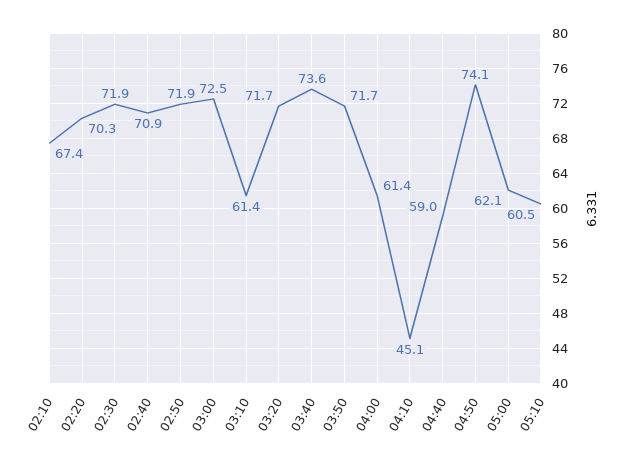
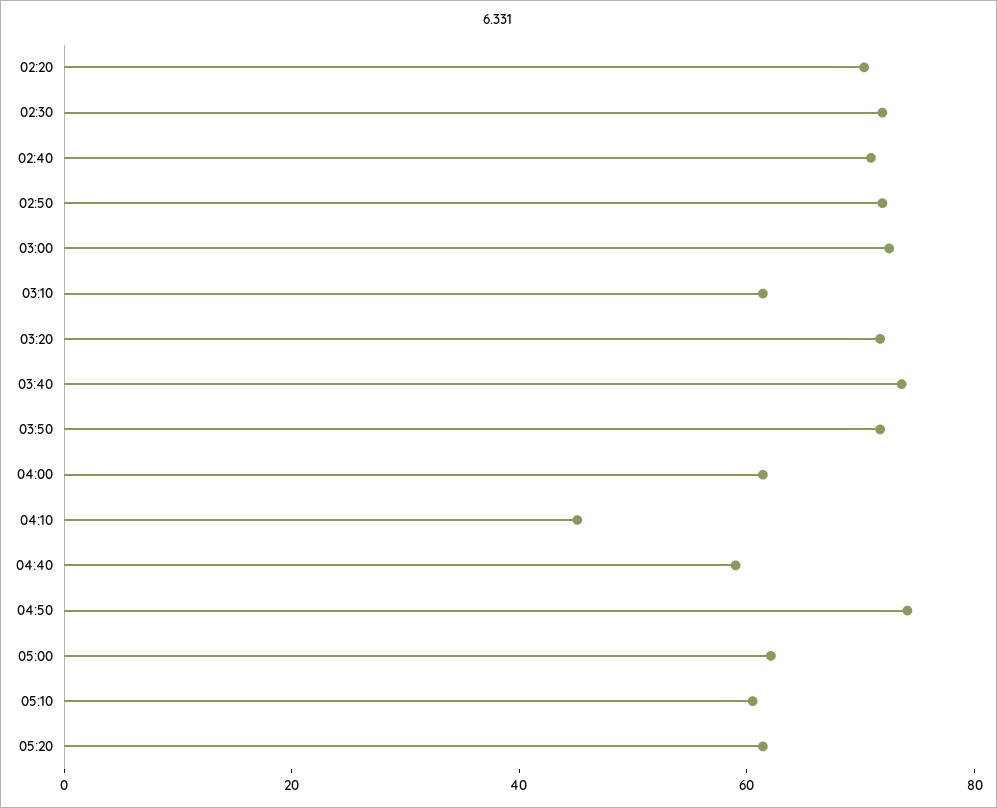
02:10: 67.4 -> none
05:20: none -> 60

